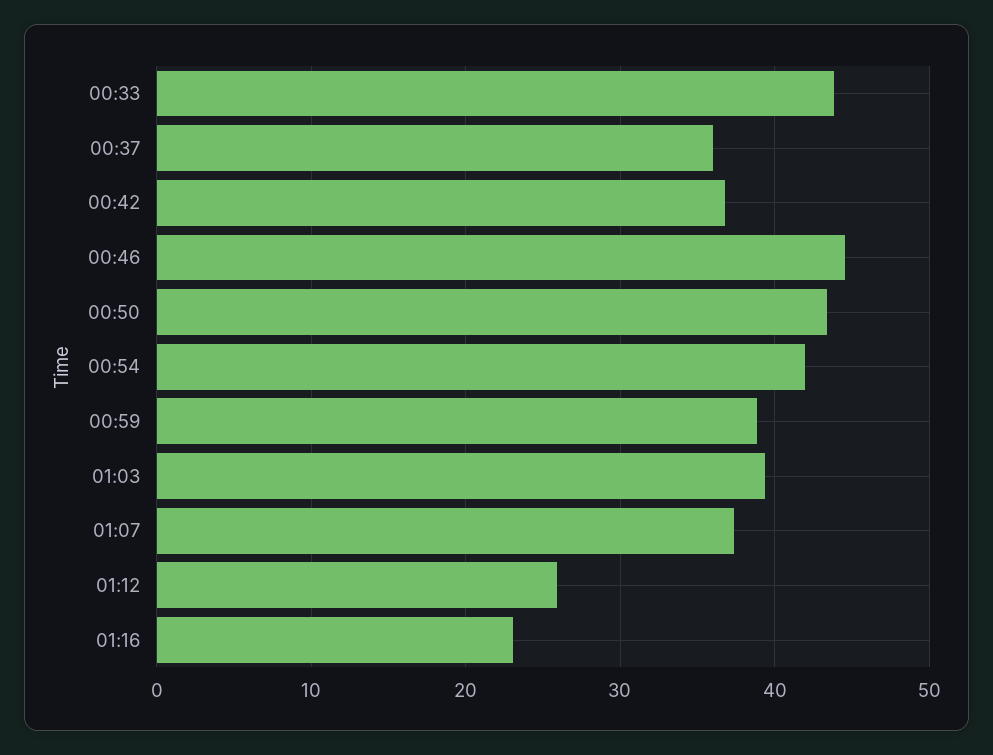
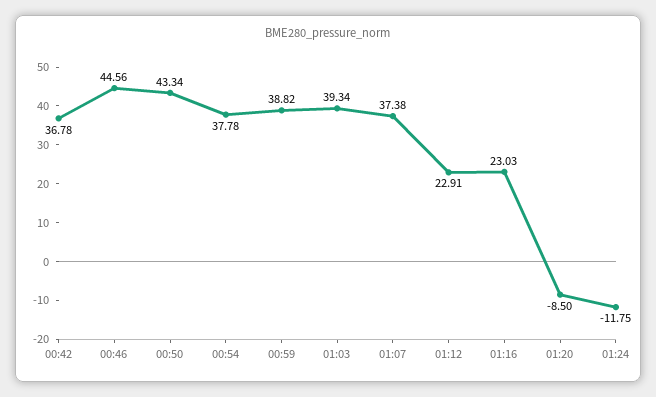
00:33: 44 -> none
00:37: 36 -> none
00:54: 42 -> 37.78
01:12: 26 -> 22.91
01:20: none -> -8.5
01:24: none -> -11.75

